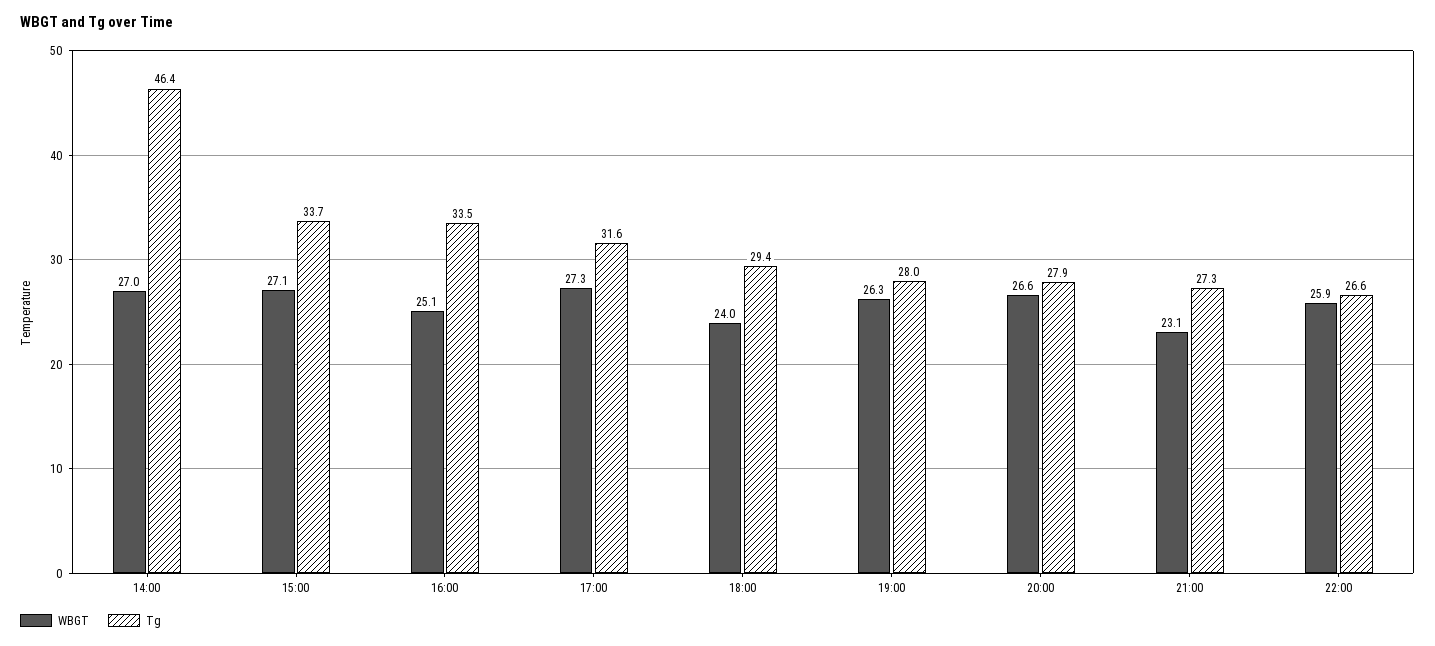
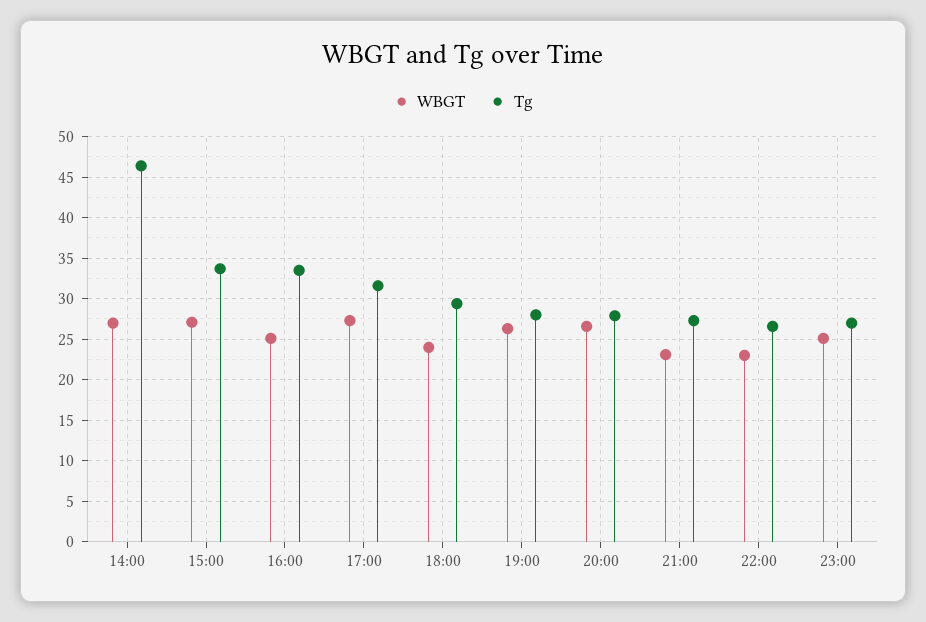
WBGT, 22:00: 25.9 -> 23
WBGT, 23:00: none -> 25
Tg, 23:00: none -> 27

